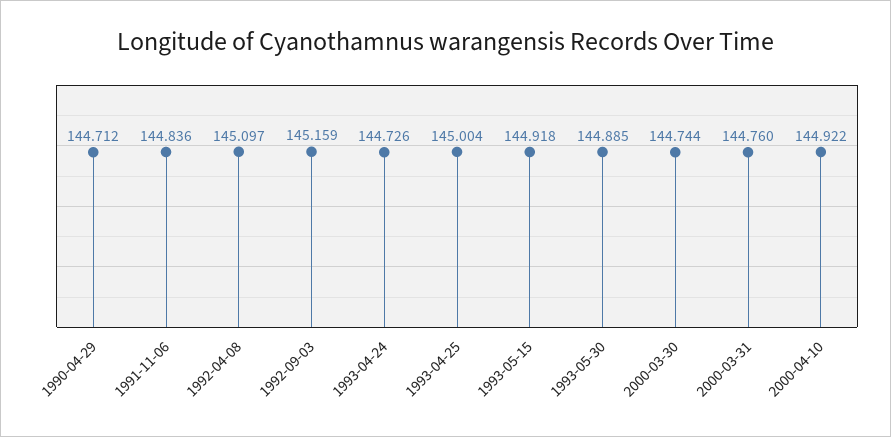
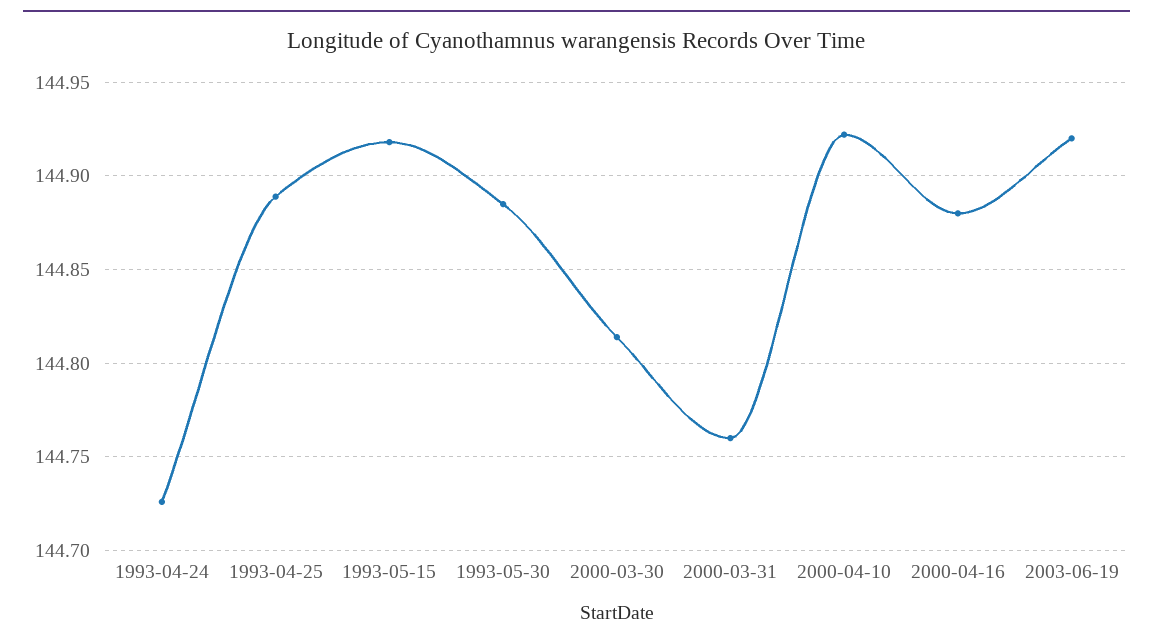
1990-04-29: 144.712 -> none
1991-11-06: 144.836 -> none
1992-04-08: 145.097 -> none
1992-09-03: 145.159 -> none
1993-04-25: 145.004 -> 144.89
2000-03-30: 144.744 -> 144.815
2000-04-16: none -> 144.88
2003-06-19: none -> 144.92

